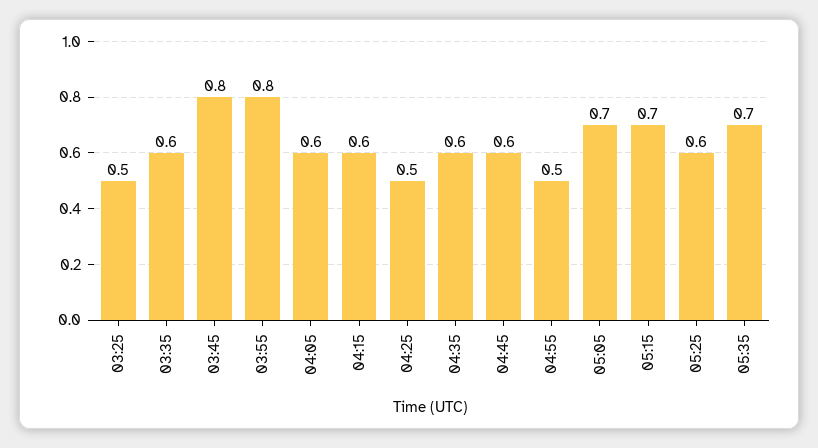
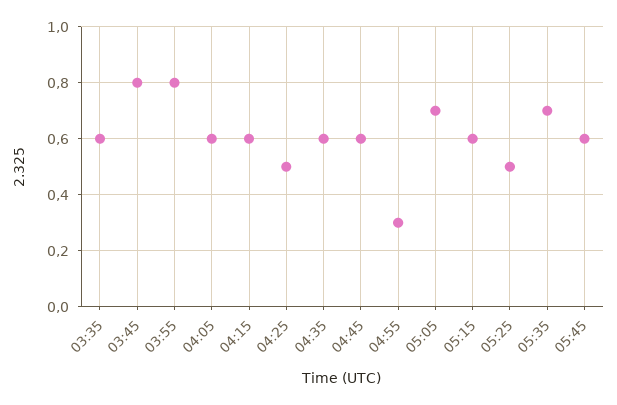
03:25: 0.5 -> none
04:55: 0.5 -> 0.3
05:15: 0.7 -> 0.6
05:25: 0.6 -> 0.5
05:45: none -> 0.6

